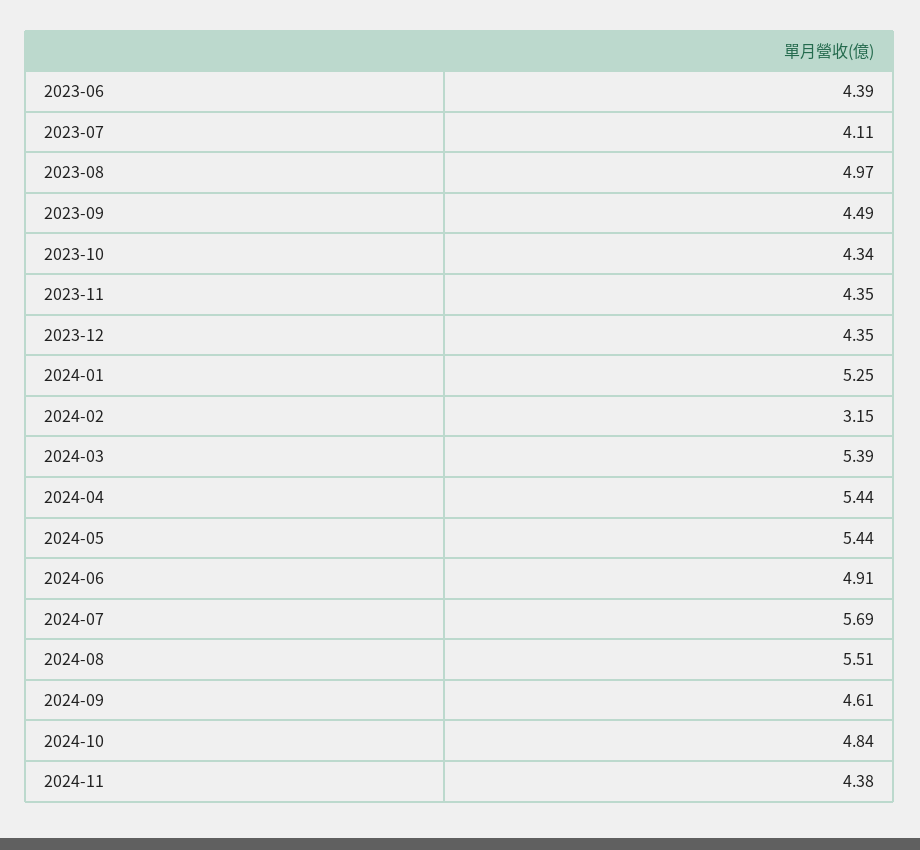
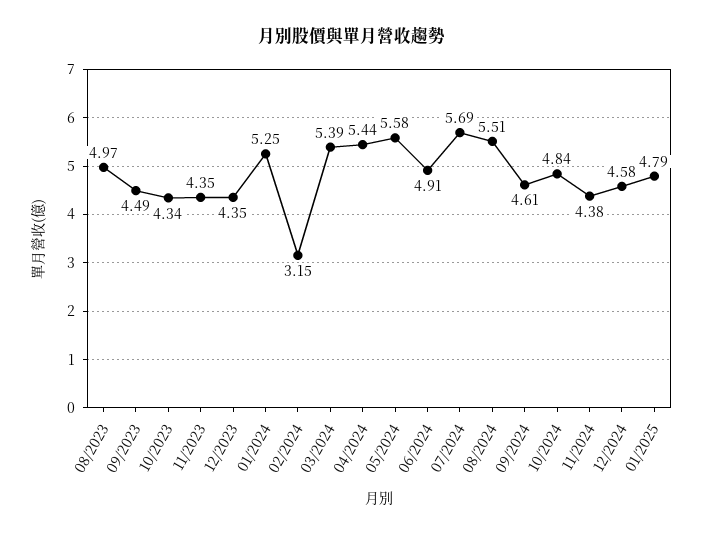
2023-06: 4.39 -> none
2023-07: 4.11 -> none
2024-05: 5.44 -> 5.58
12/2024: none -> 4.58
01/2025: none -> 4.79

